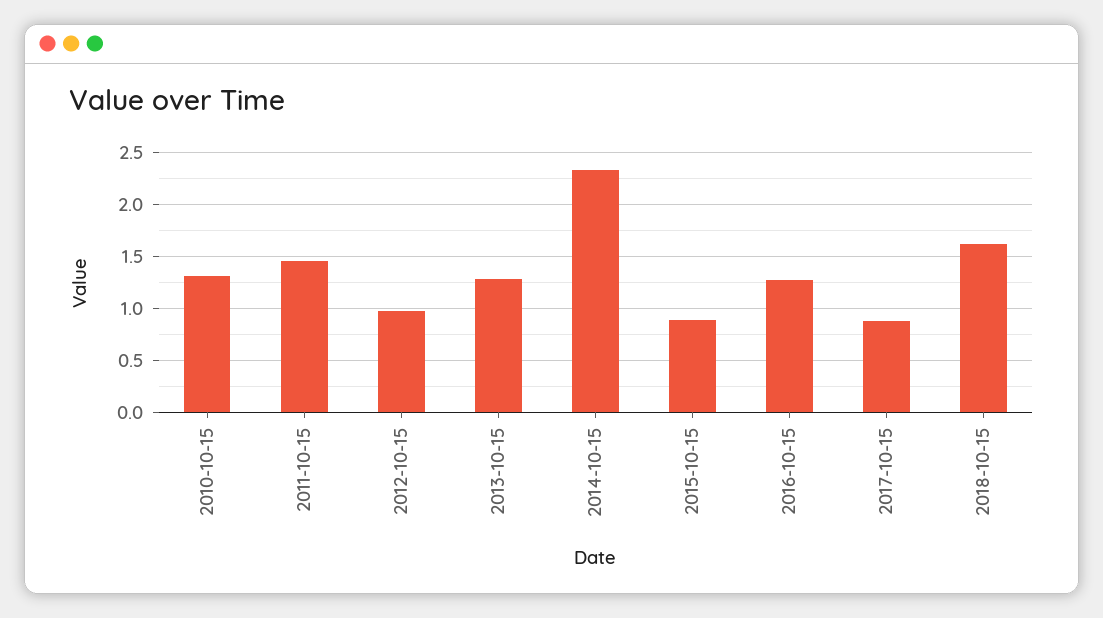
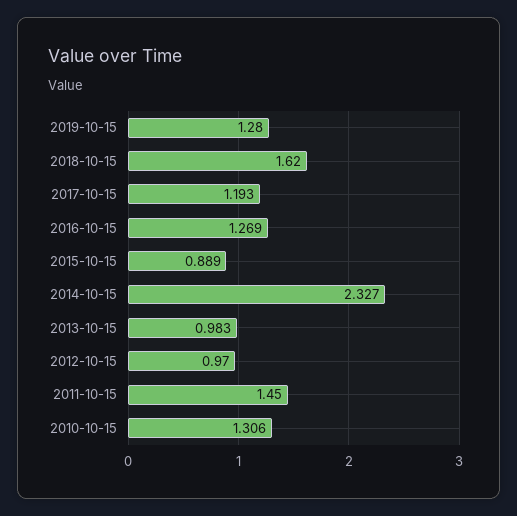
2013-10-15: 1.3 -> 0.983
2017-10-15: 0.9 -> 1.193
2019-10-15: none -> 1.28

